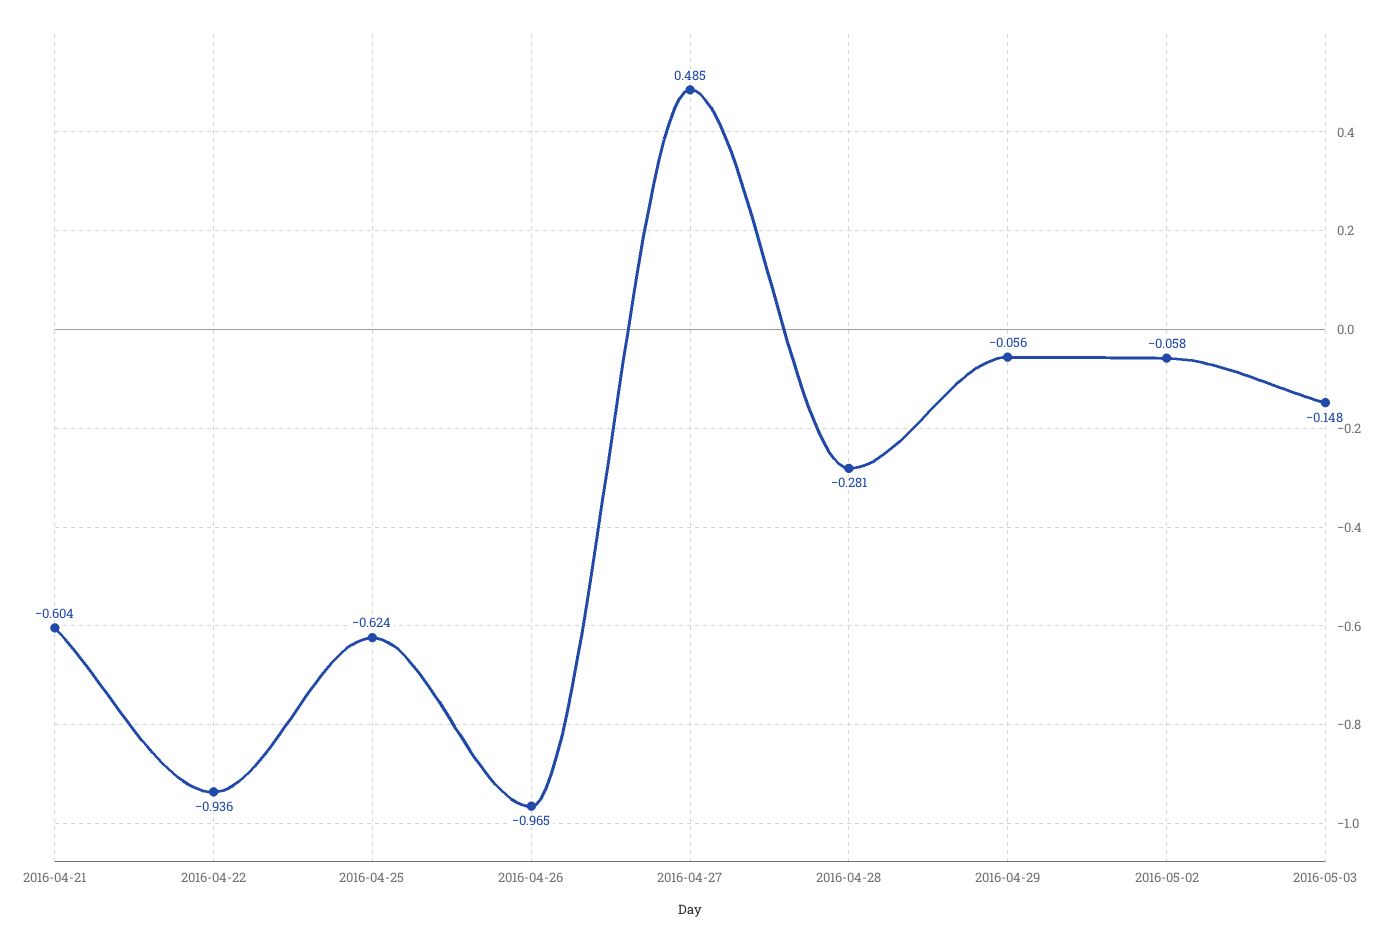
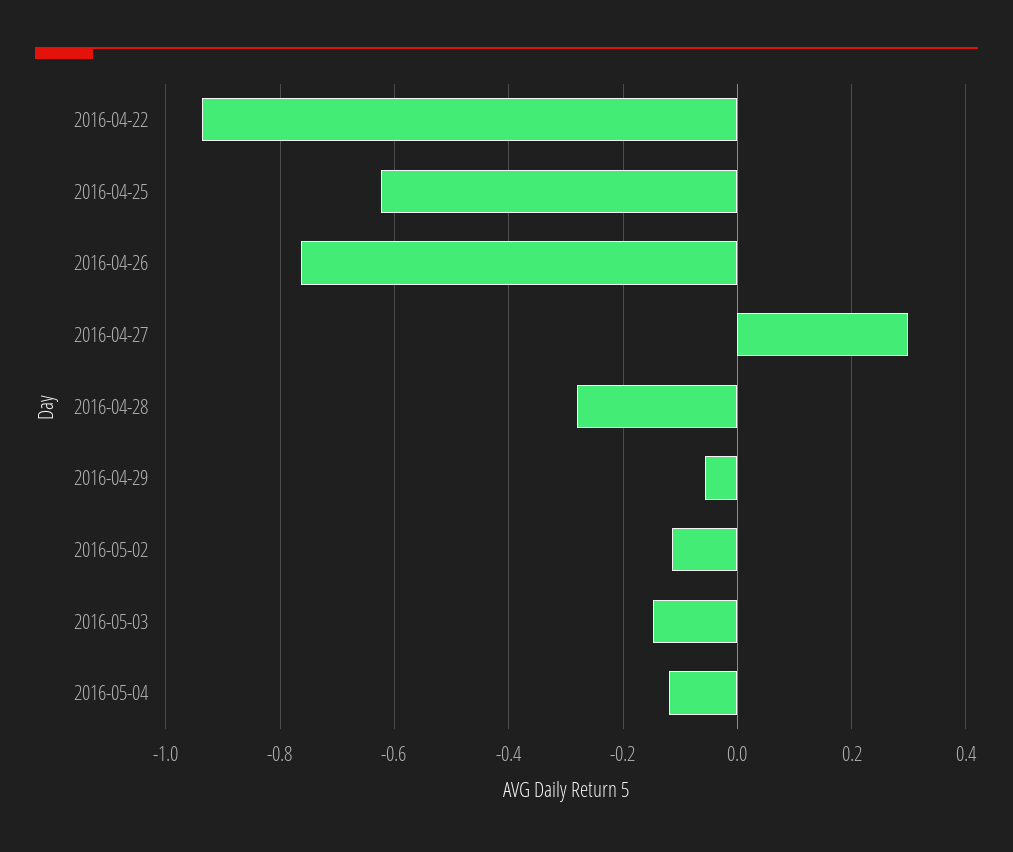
2016-04-21: -0.604 -> none
2016-04-26: -0.965 -> -0.76
2016-04-27: 0.485 -> 0.3
2016-05-02: -0.058 -> -0.12
2016-05-04: none -> -0.12

